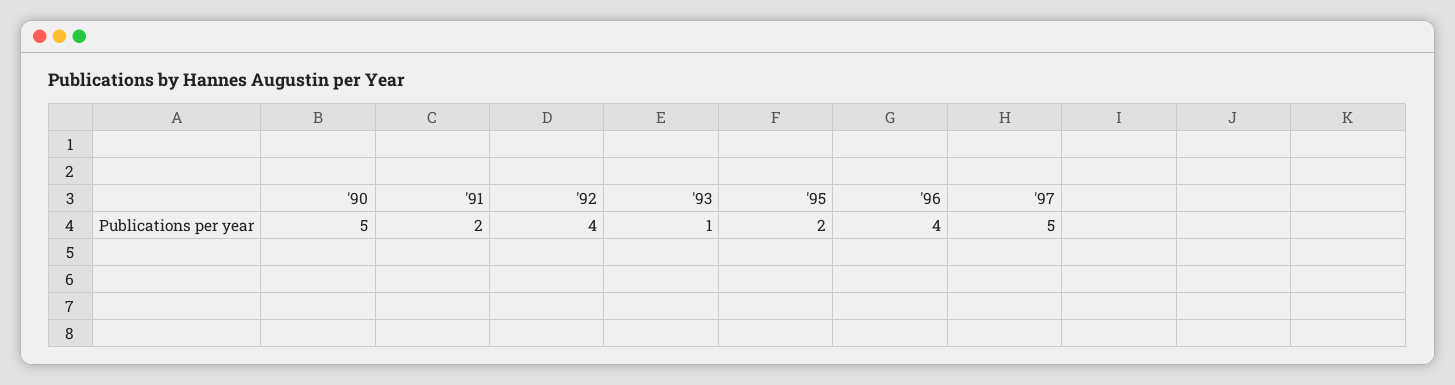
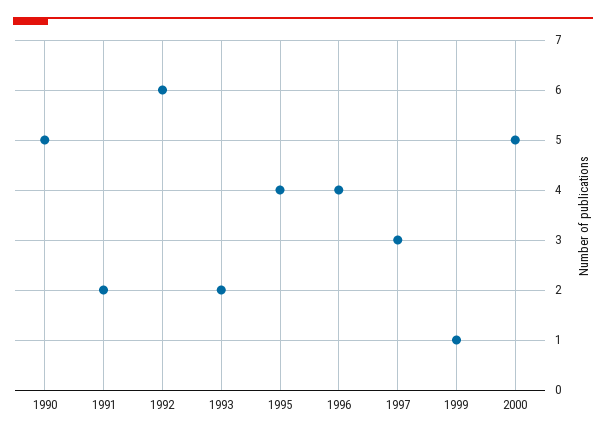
'92: 4 -> 6
'93: 1 -> 2
'95: 2 -> 4
'97: 5 -> 3
1999: none -> 1
2000: none -> 5

